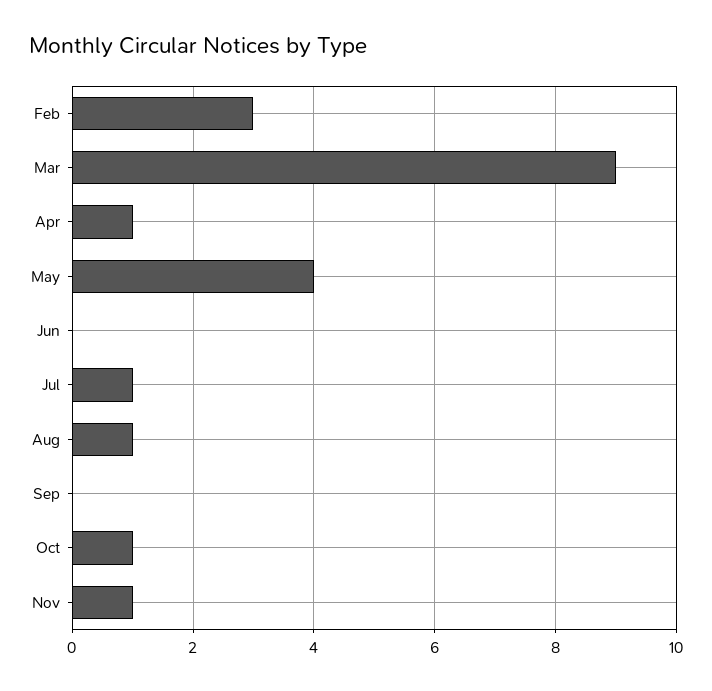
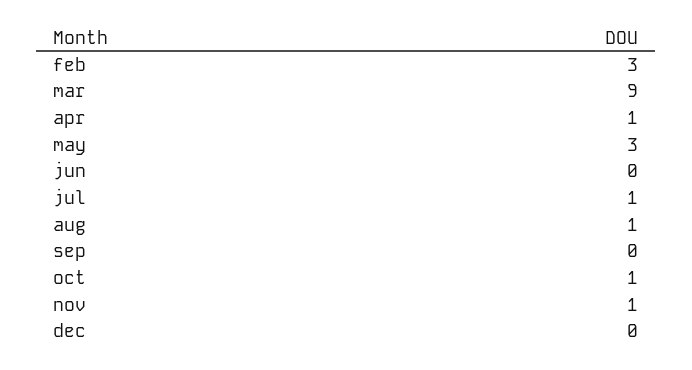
May: 4 -> 3
dec: none -> 0

